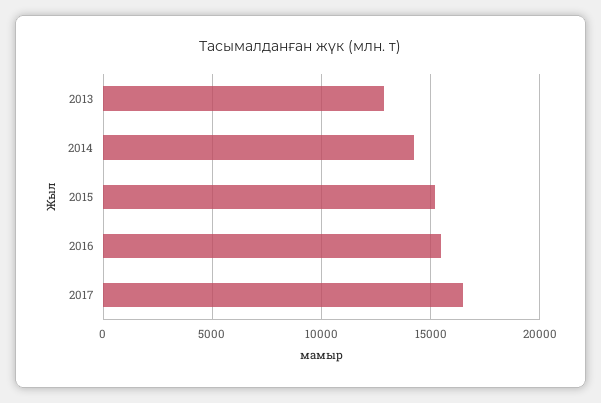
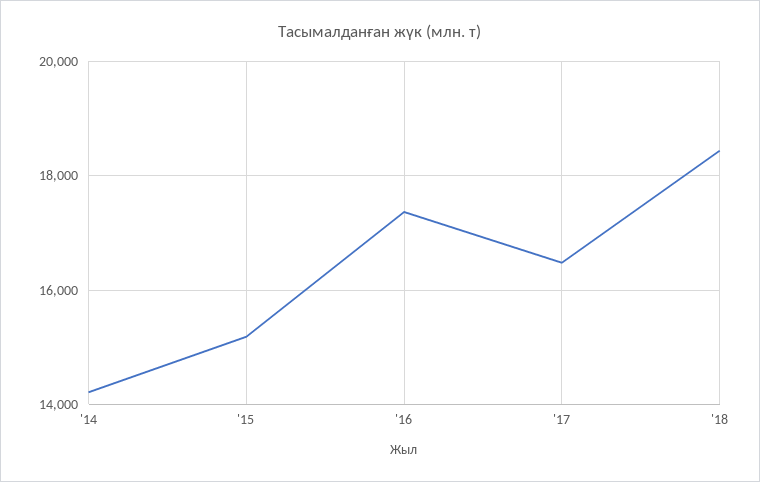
2013: 13000 -> none
2016: 15500 -> 17400
'18: none -> 18400

